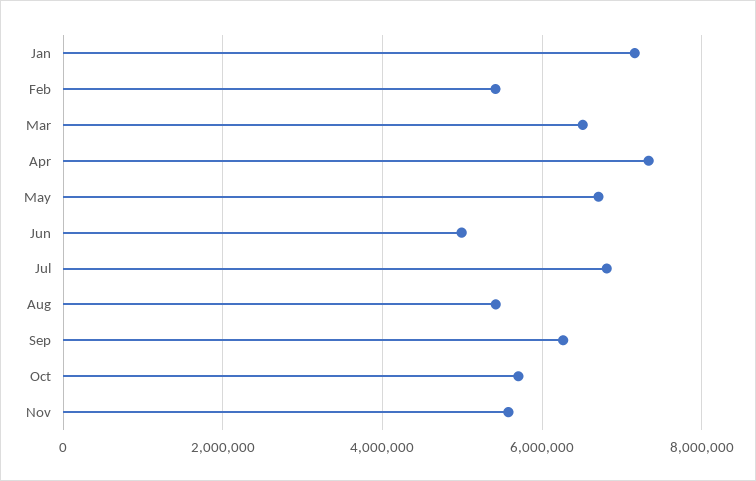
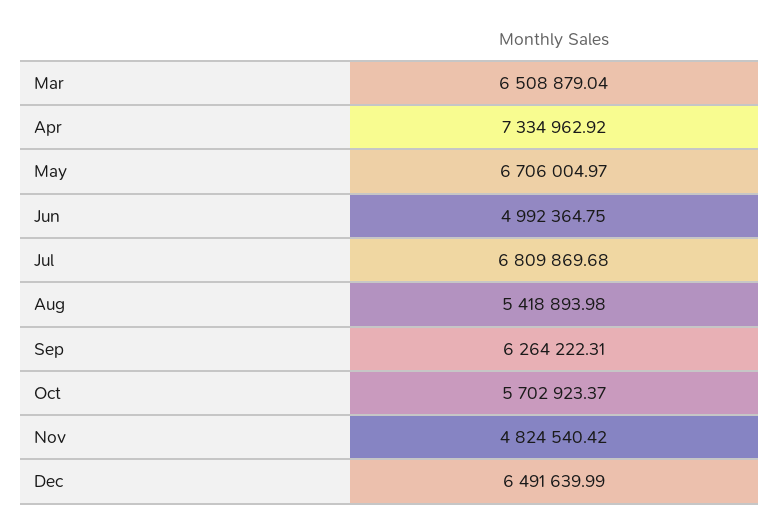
Jan: 7200000 -> none
Feb: 5400000 -> none
Nov: 5600000 -> 4824540.42
Dec: none -> 6491639.99

